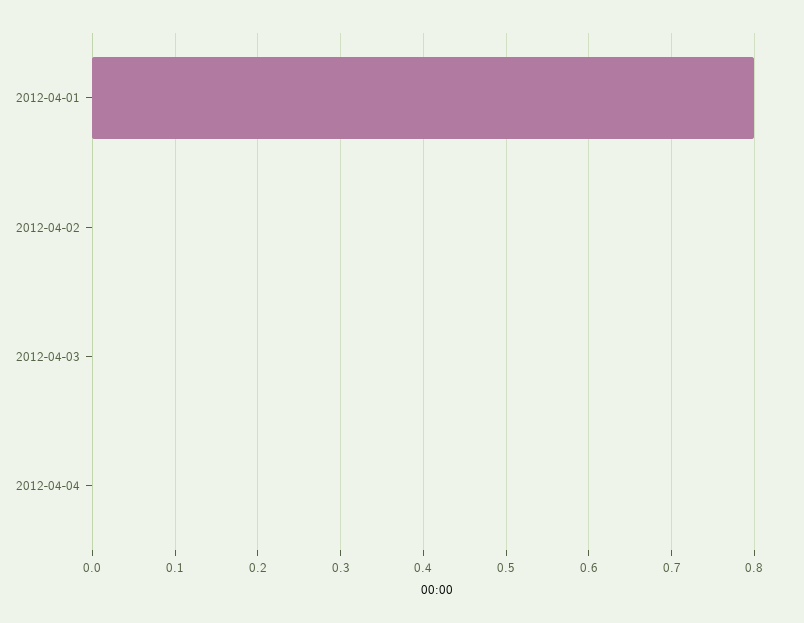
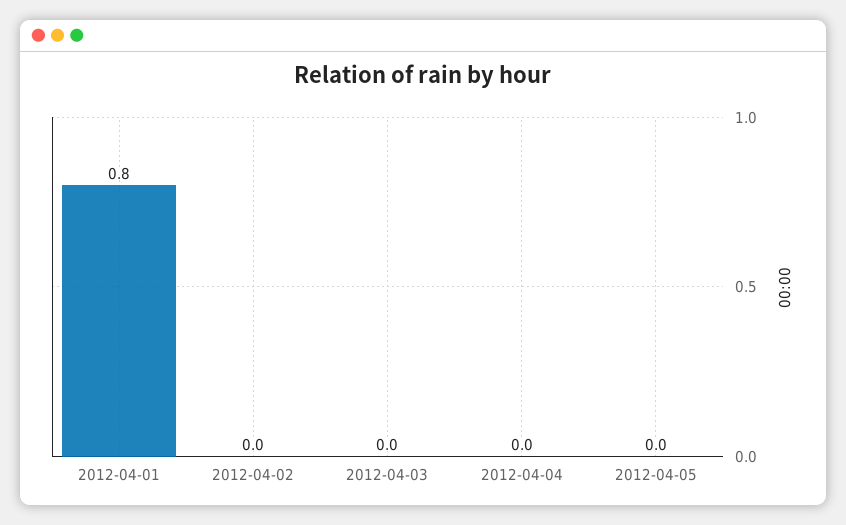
2012-04-05: none -> 0

